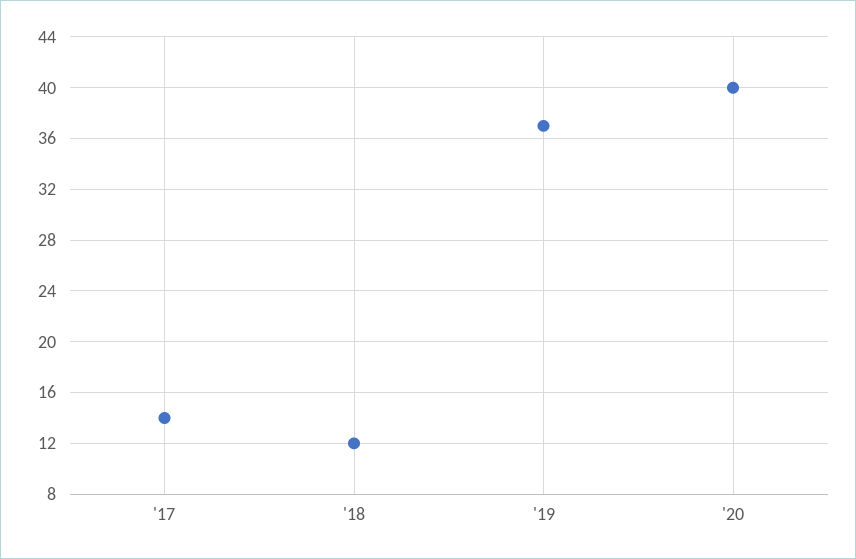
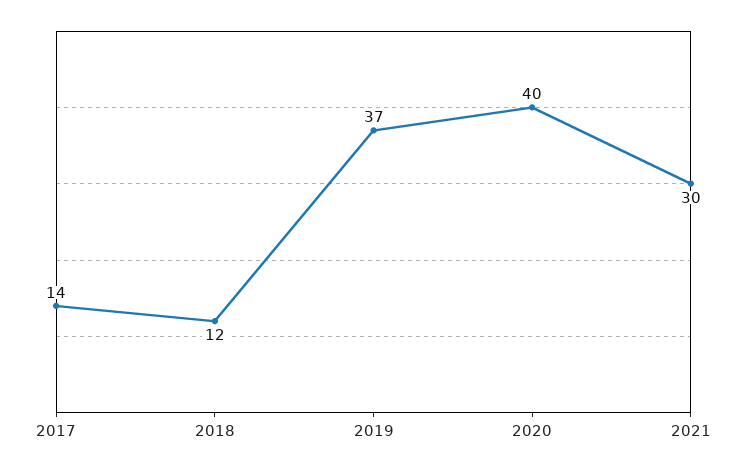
2021: none -> 30

